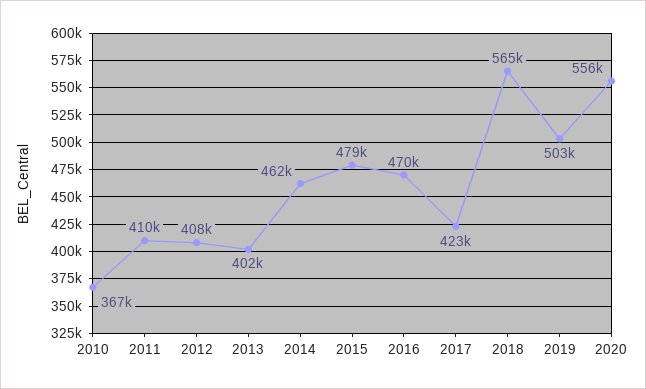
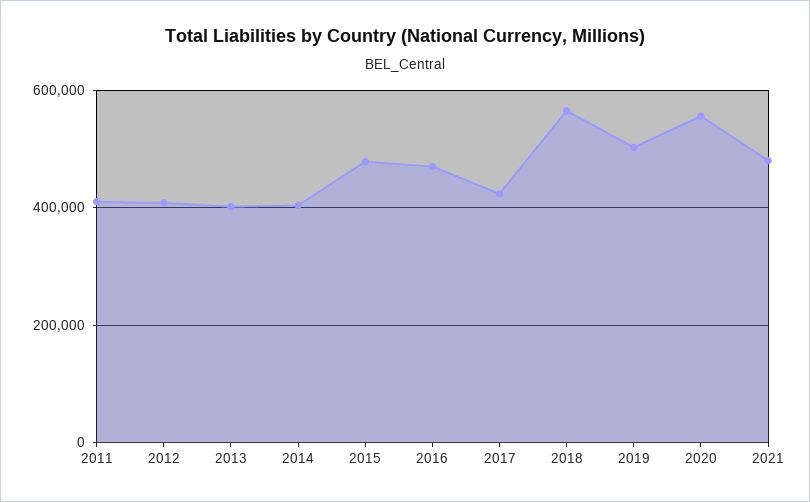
2010: 367000 -> none
2014: 462000 -> 400000
2021: none -> 480000

